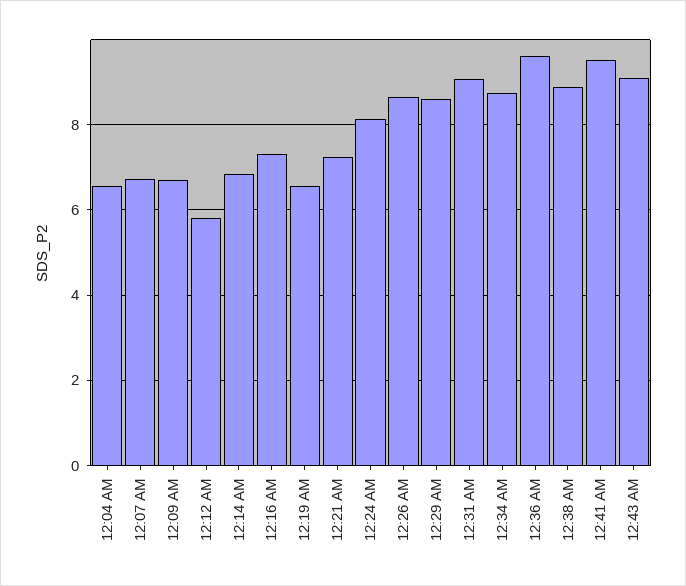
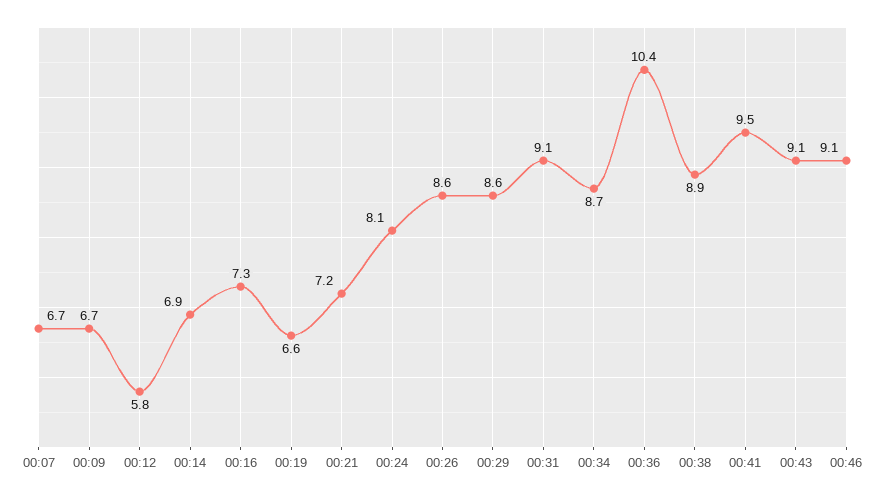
12:04 AM: 6.6 -> none
12:36 AM: 9.6 -> 10.4
00:46: none -> 9.1

